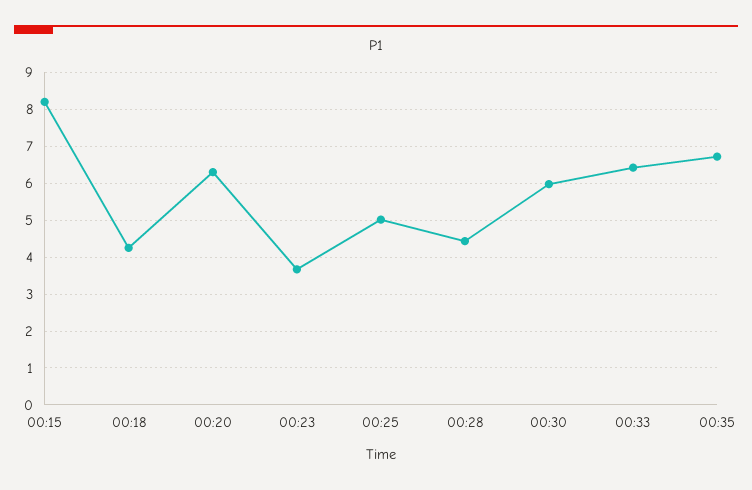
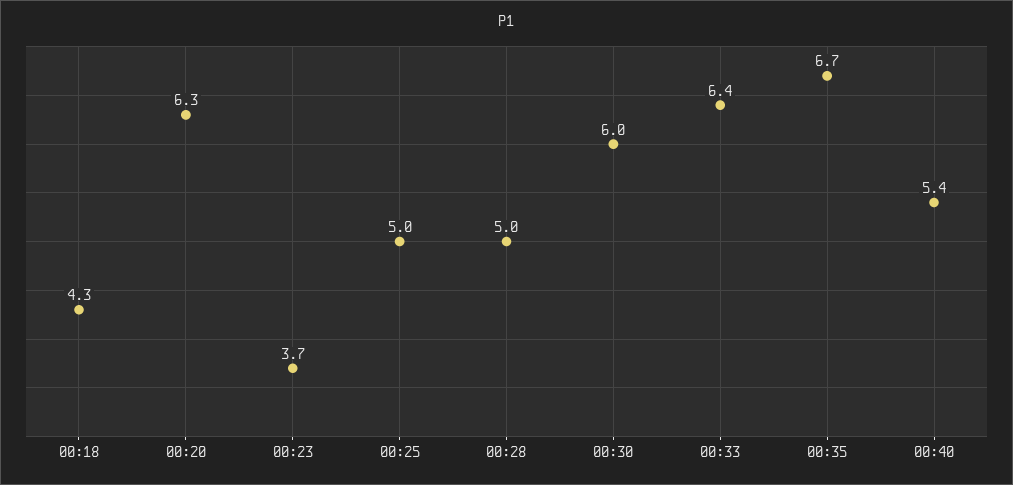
00:15: 8.2 -> none
00:28: 4.4 -> 5
00:40: none -> 5.4

